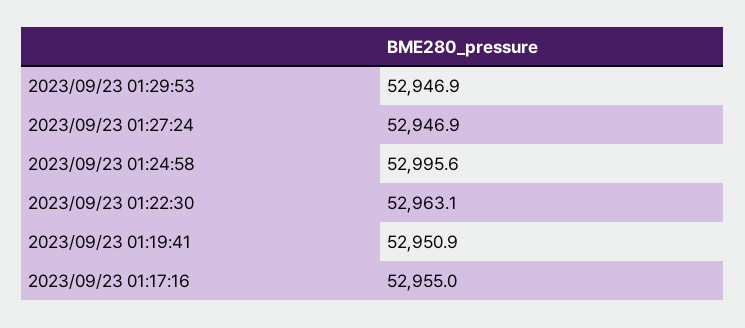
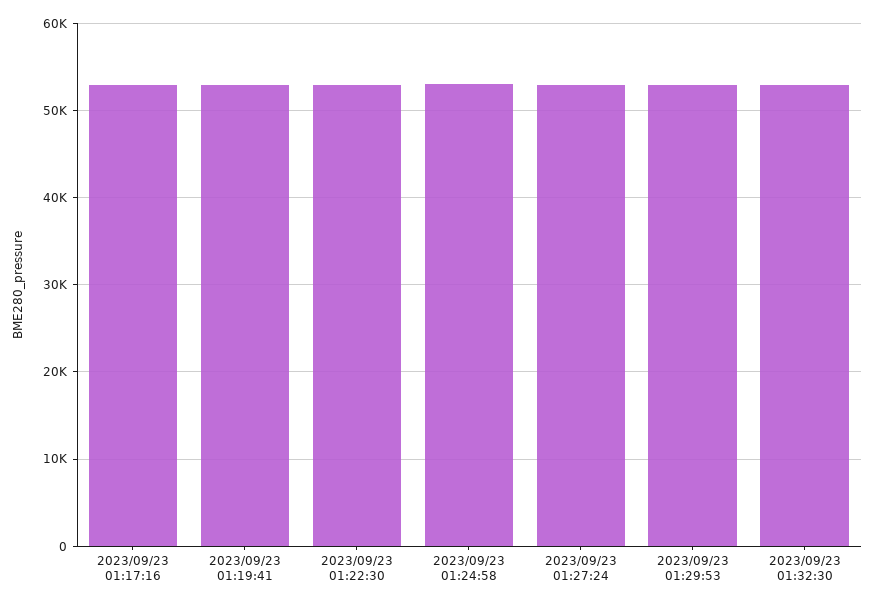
2023/09/23 01:32:30: none -> 53000

